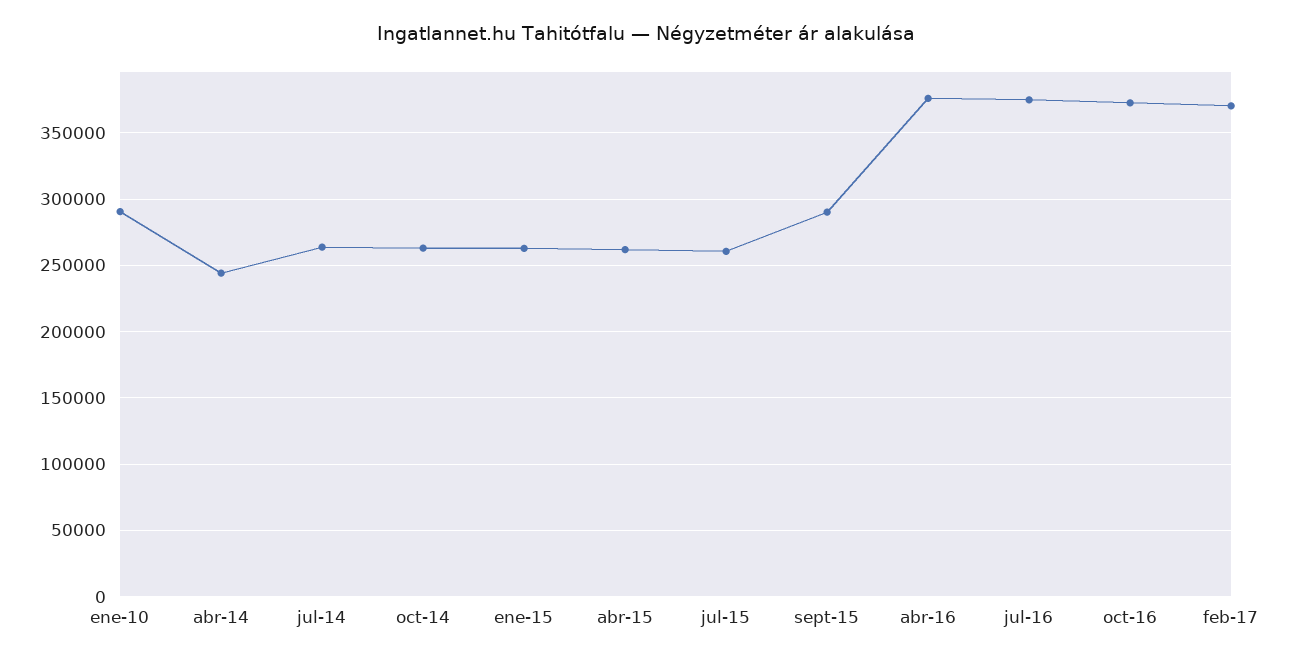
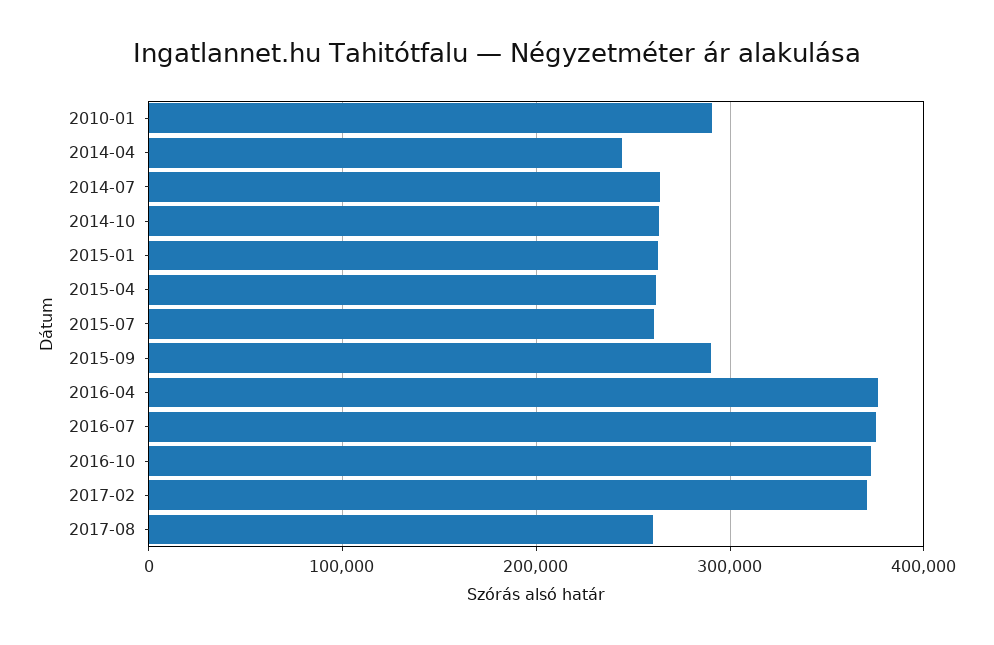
2017-08: none -> 260000

